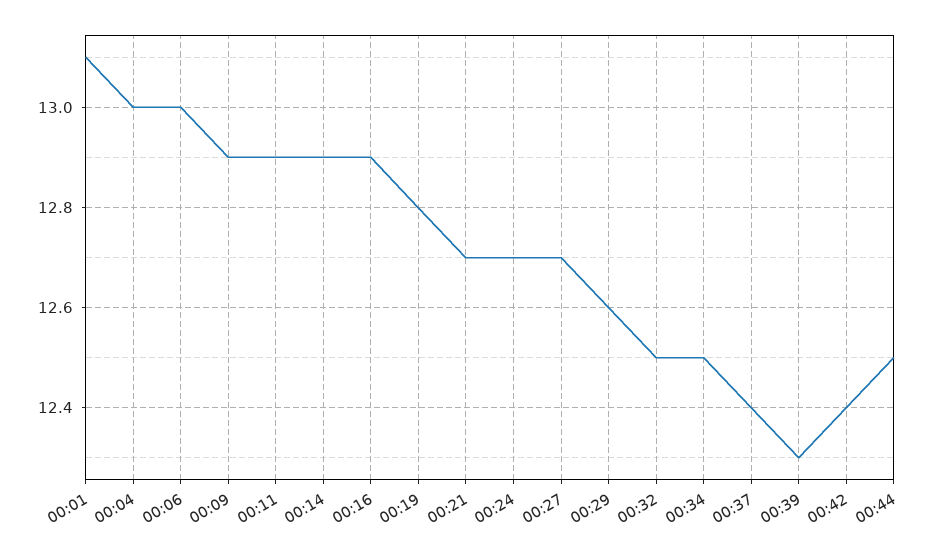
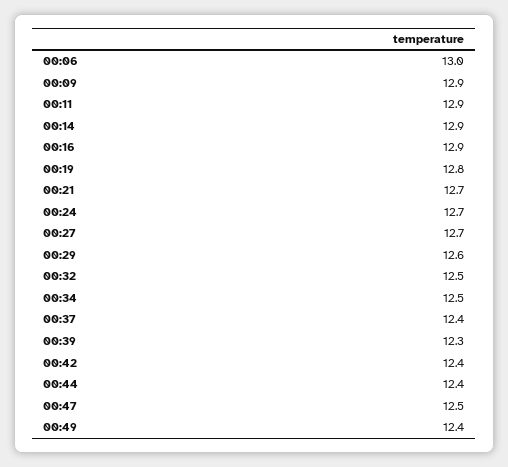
00:01: 13.1 -> none
00:04: 13 -> none
00:44: 12.5 -> 12.4
00:47: none -> 12.5
00:49: none -> 12.4

